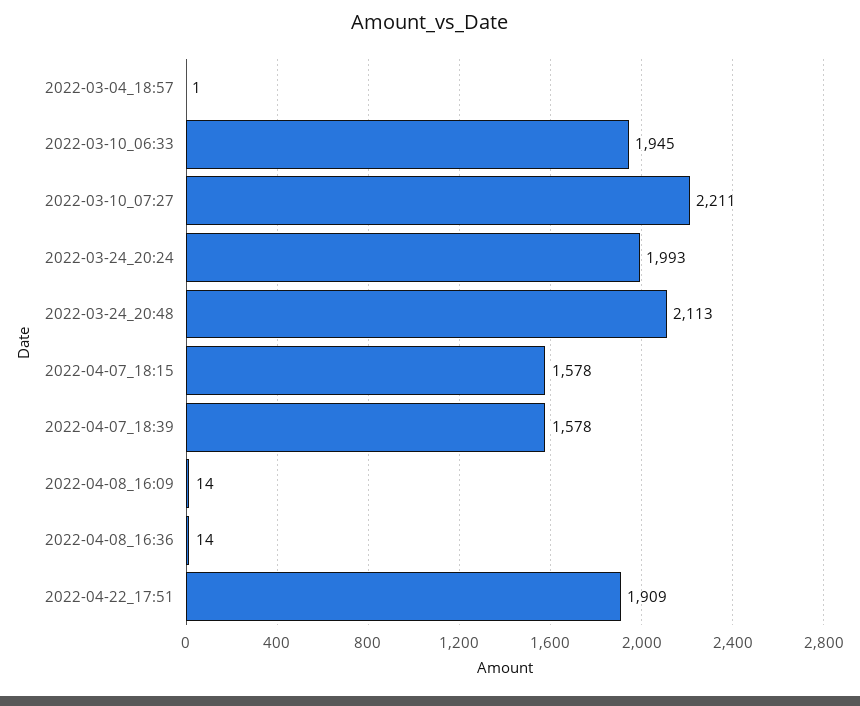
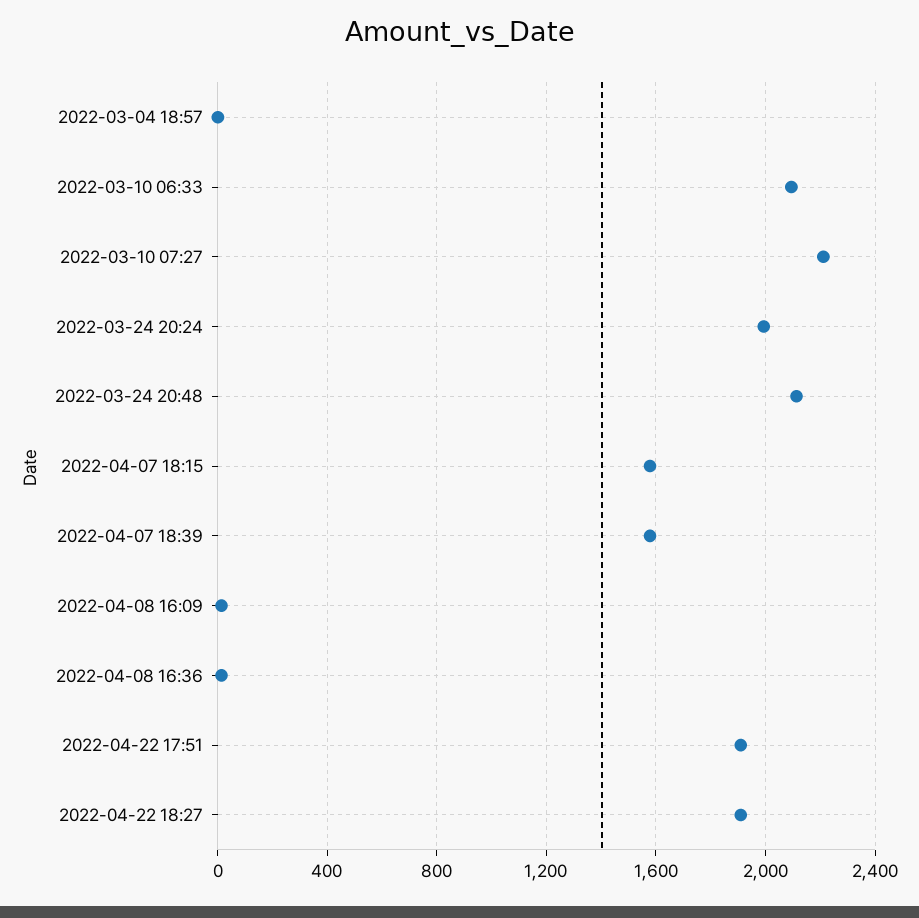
2022-03-10_06:33: 1945 -> 2100
2022-04-22 18:27: none -> 1900

